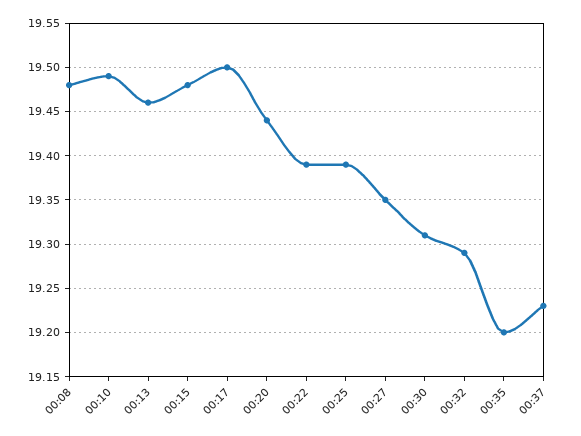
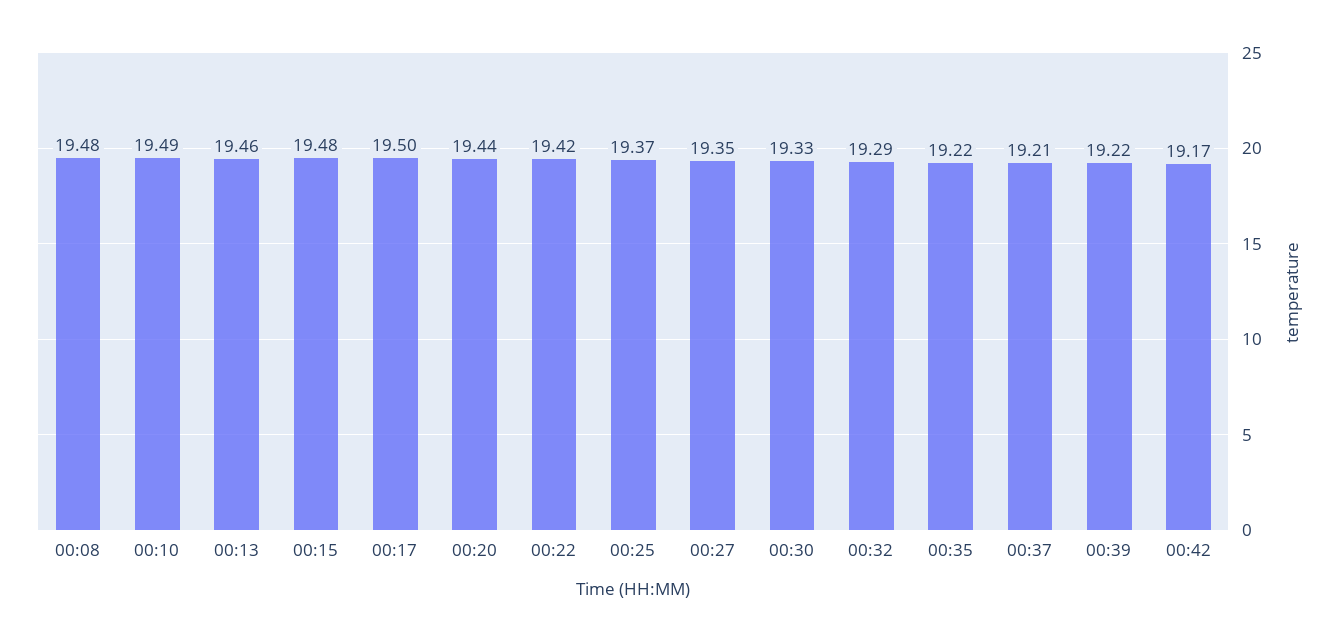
00:22: 19.39 -> 19.42
00:25: 19.39 -> 19.37
00:30: 19.31 -> 19.33
00:35: 19.2 -> 19.22
00:37: 19.23 -> 19.21
00:39: none -> 19.22
00:42: none -> 19.17

